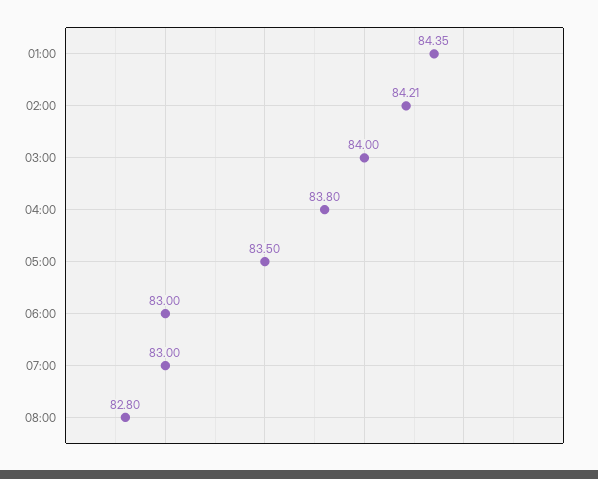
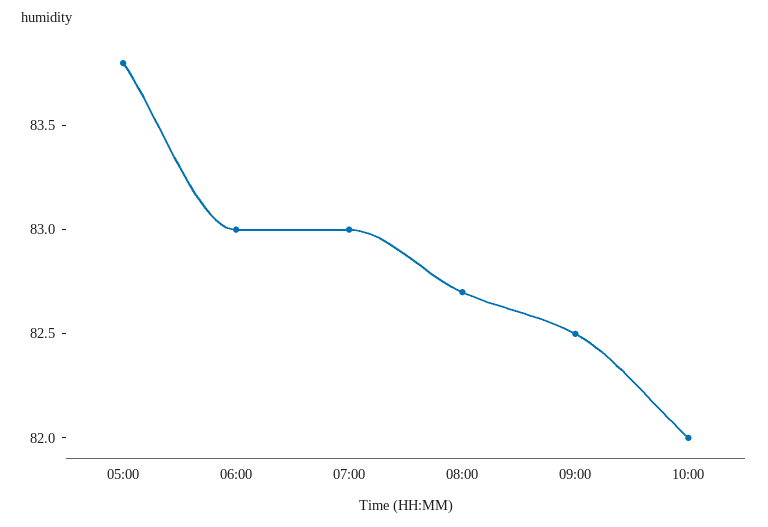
01:00: 84.35 -> none
02:00: 84.21 -> none
03:00: 84 -> none
04:00: 83.8 -> none
05:00: 83.5 -> 83.8
08:00: 82.8 -> 82.7
09:00: none -> 82.5
10:00: none -> 82

